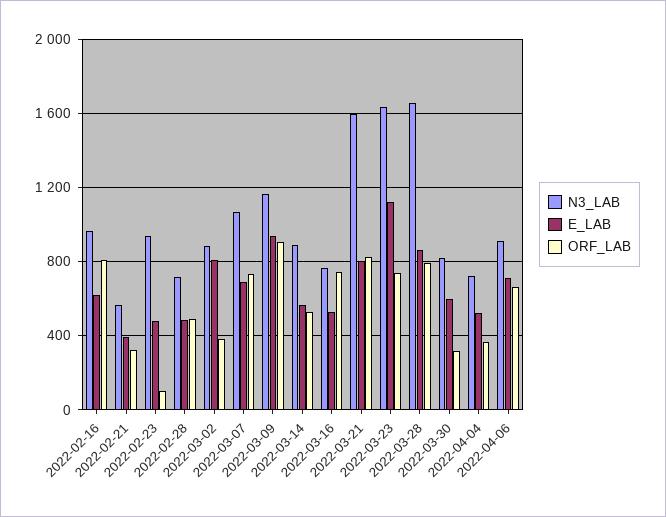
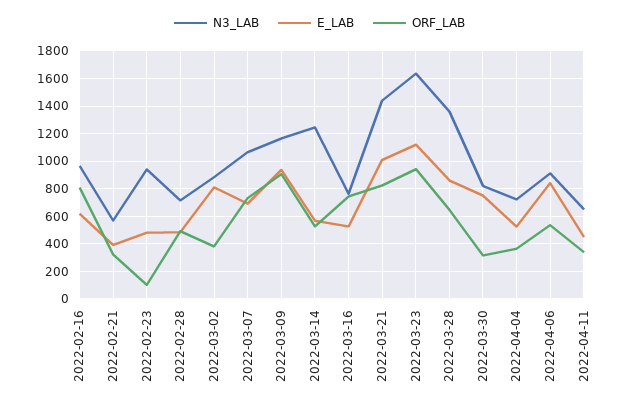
N3_LAB, 2022-03-14: 900 -> 1250
N3_LAB, 2022-03-21: 1600 -> 1450
E_LAB, 2022-03-21: 800 -> 1000
ORF_LAB, 2022-03-23: 750 -> 950
N3_LAB, 2022-03-28: 1650 -> 1350
ORF_LAB, 2022-03-28: 800 -> 650
E_LAB, 2022-03-30: 600 -> 750
E_LAB, 2022-04-06: 700 -> 850
ORF_LAB, 2022-04-06: 650 -> 550
N3_LAB, 2022-04-11: none -> 650
E_LAB, 2022-04-11: none -> 450
ORF_LAB, 2022-04-11: none -> 350

